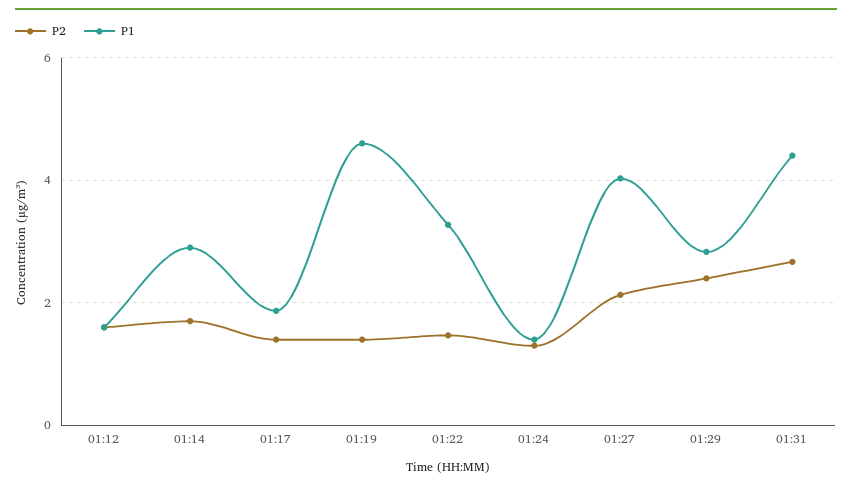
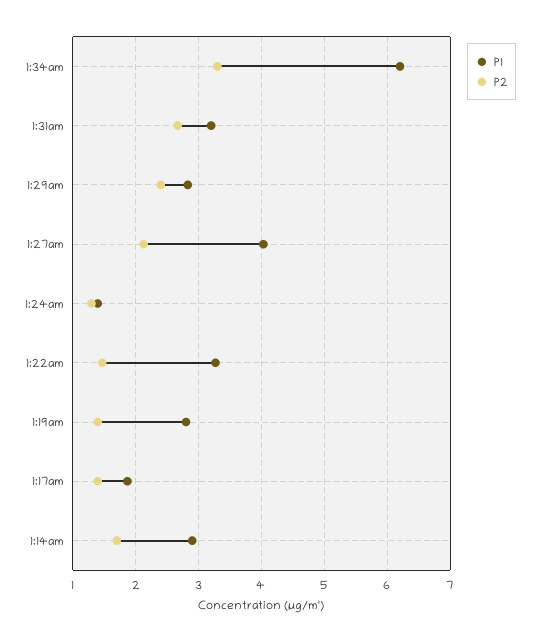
P2, 01:12: 1.6 -> none
P1, 01:12: 1.6 -> none
P1, 01:19: 4.6 -> 2.8
P1, 01:31: 4.4 -> 3.2
P1, 1:34am: none -> 6.2
P2, 1:34am: none -> 3.3

